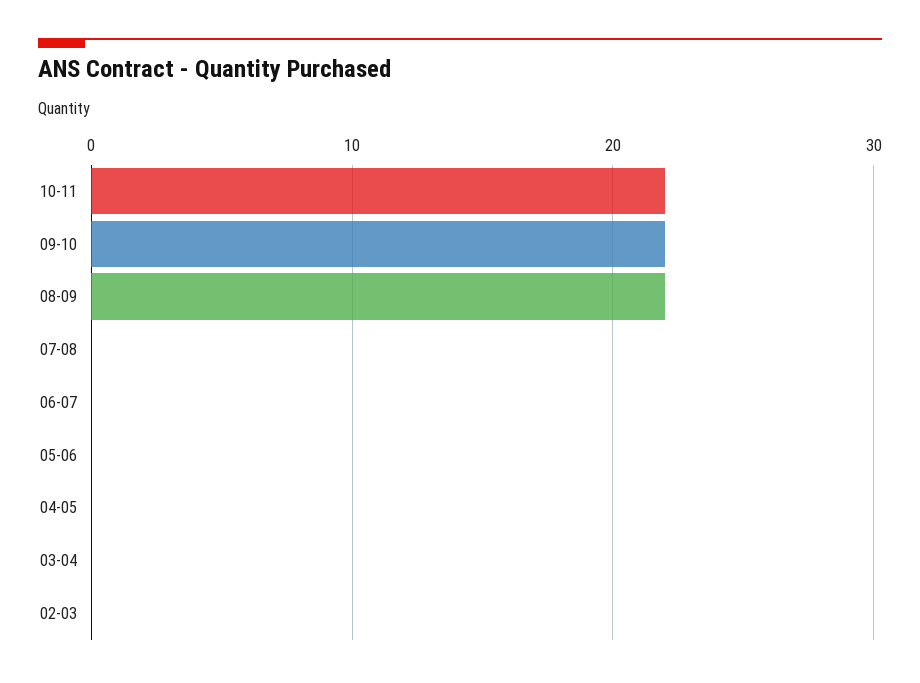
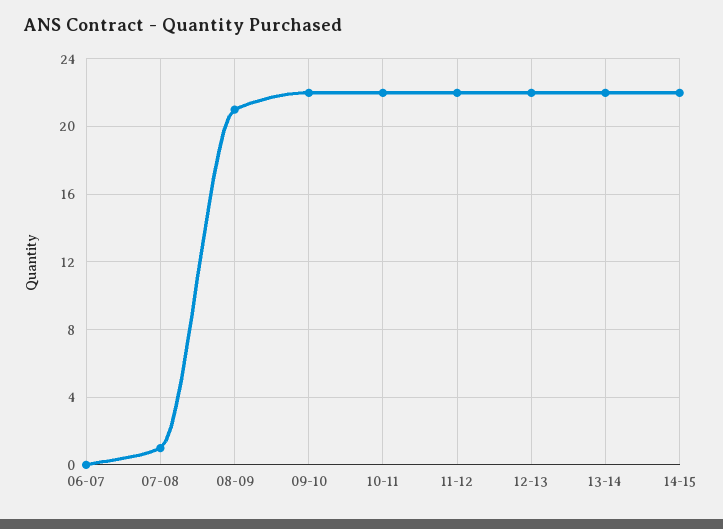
08-09: 22 -> 21
07-08: 0 -> 1
05-06: 0 -> none
04-05: 0 -> none
03-04: 0 -> none
02-03: 0 -> none
11-12: none -> 22
12-13: none -> 22
13-14: none -> 22
14-15: none -> 22

